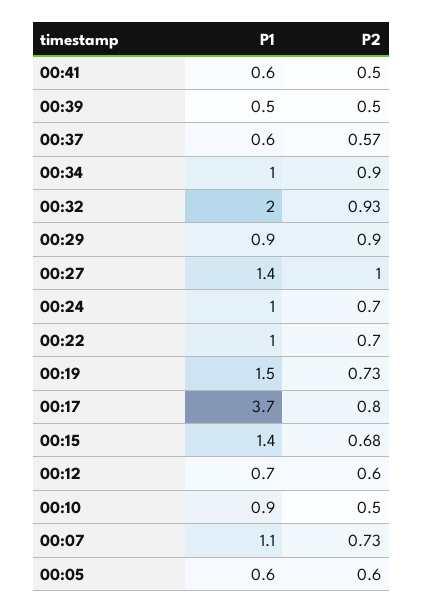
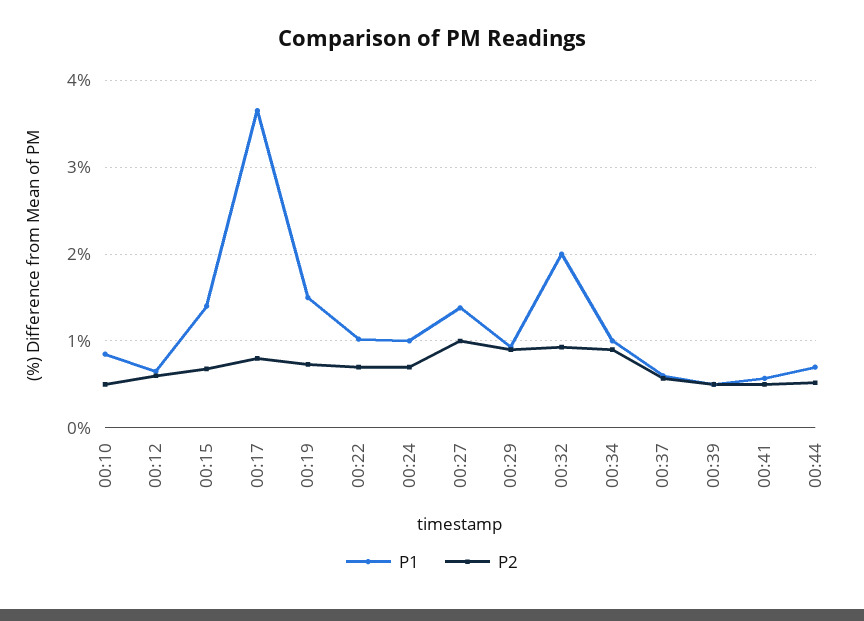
P1, 00:07: 1.1 -> none
P2, 00:07: 0.73 -> none
P1, 00:05: 0.6 -> none
P2, 00:05: 0.6 -> none
P1, 00:44: none -> 0.7
P2, 00:44: none -> 0.5

